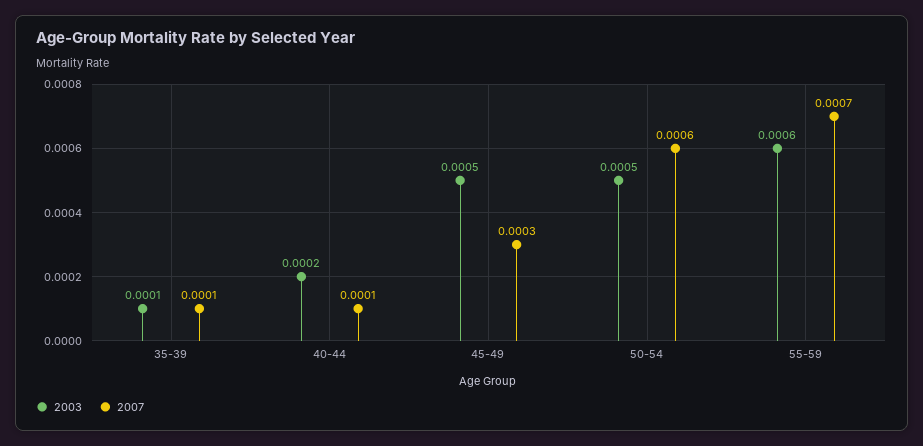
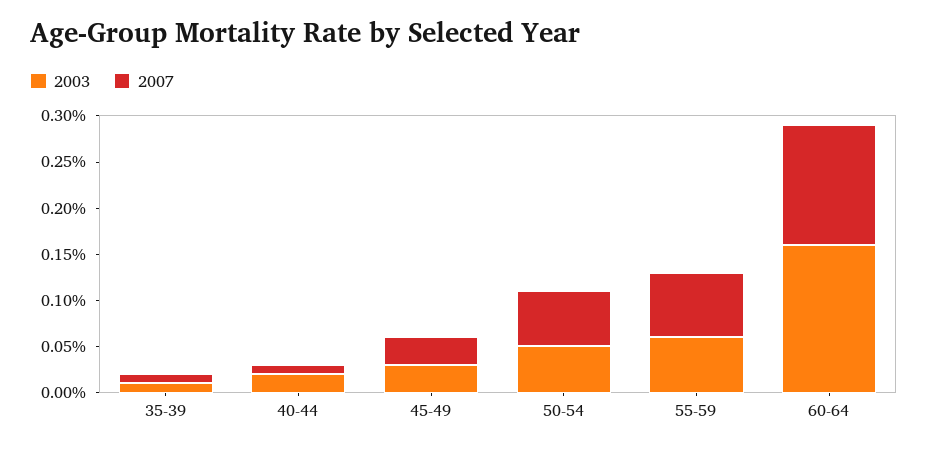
2003, 45-49: 0.0005 -> 0.0003
2003, 60-64: none -> 0.0016
2007, 60-64: none -> 0.0013

